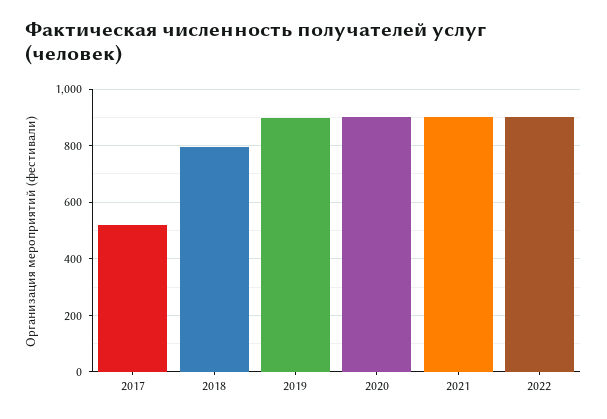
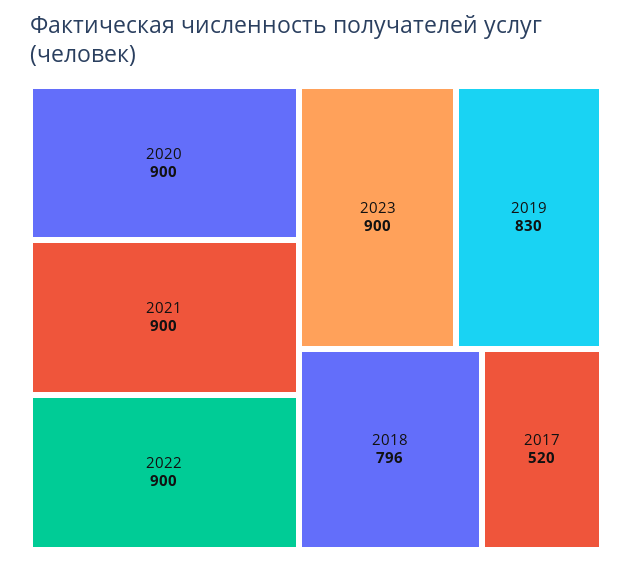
2019: 900 -> 830
2023: none -> 900

